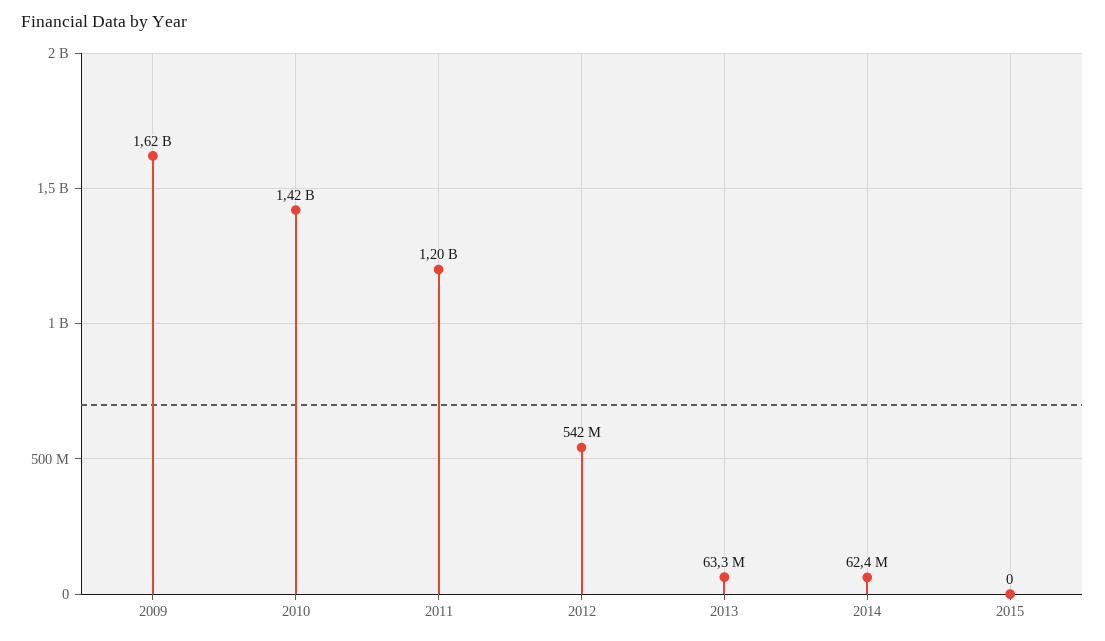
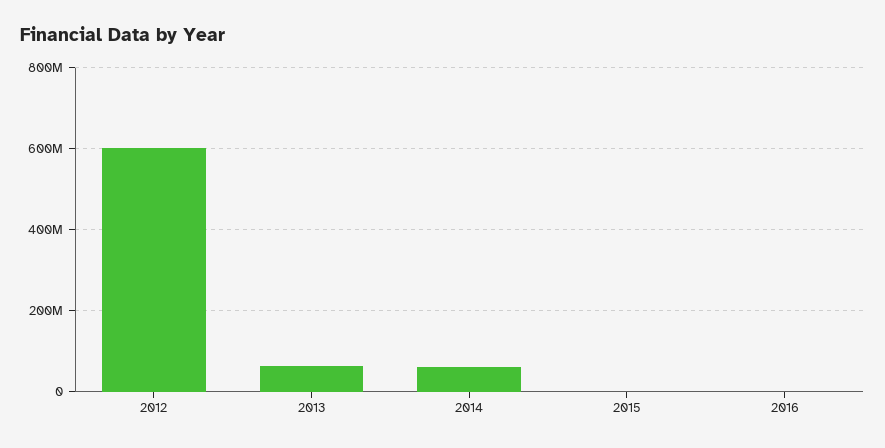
2009: 1620000000 -> none
2010: 1420000000 -> none
2011: 1200000000 -> none
2012: 542000000 -> 600000000
2016: none -> 0

